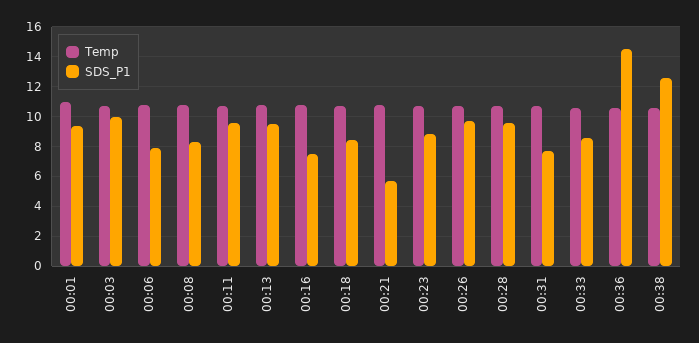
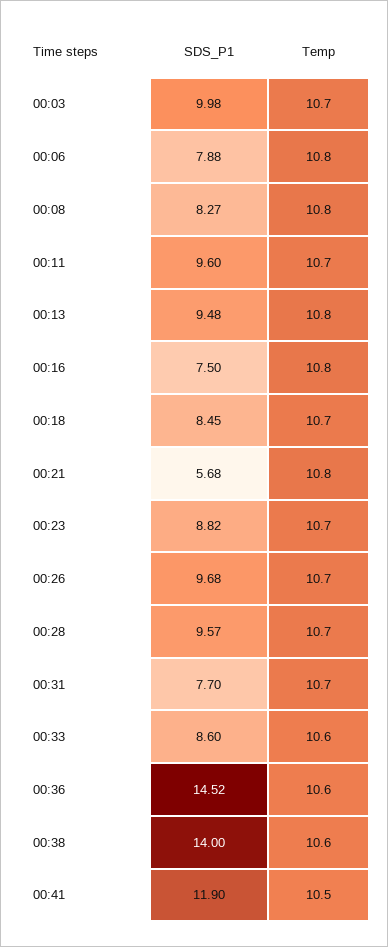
Temp, 00:01: 11 -> none
SDS_P1, 00:01: 9.5 -> none
SDS_P1, 00:38: 12.5 -> 14
SDS_P1, 00:41: none -> 11.9
Temp, 00:41: none -> 10.5

